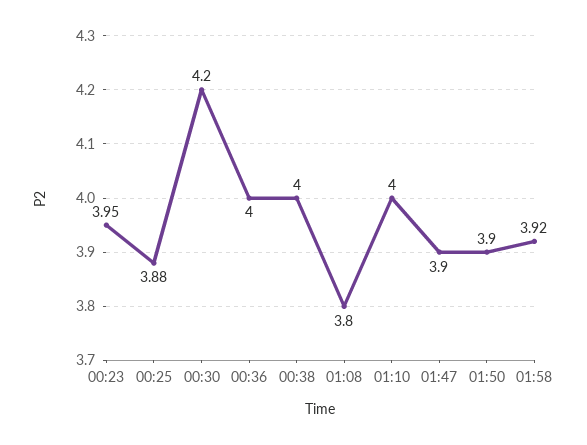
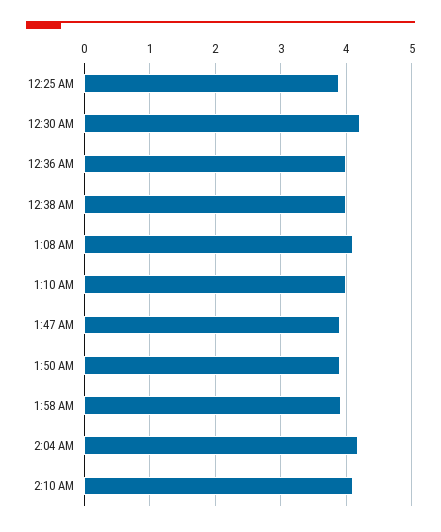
00:23: 3.95 -> none
01:08: 3.8 -> 4.1
2:04 AM: none -> 4.2
2:10 AM: none -> 4.1

